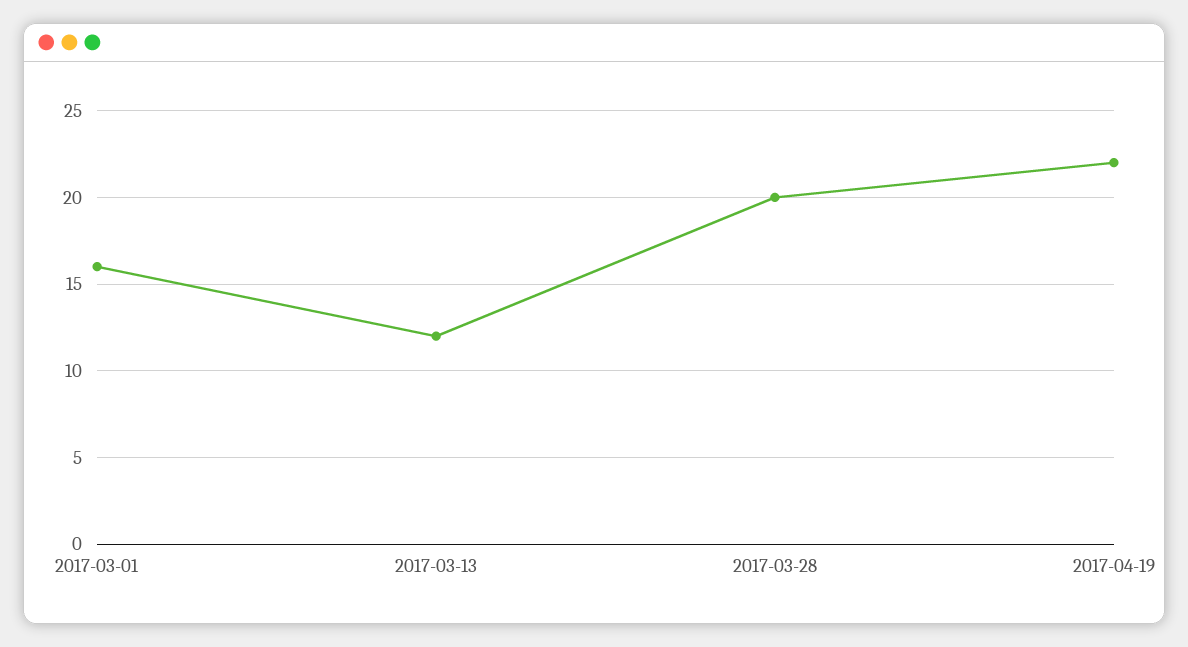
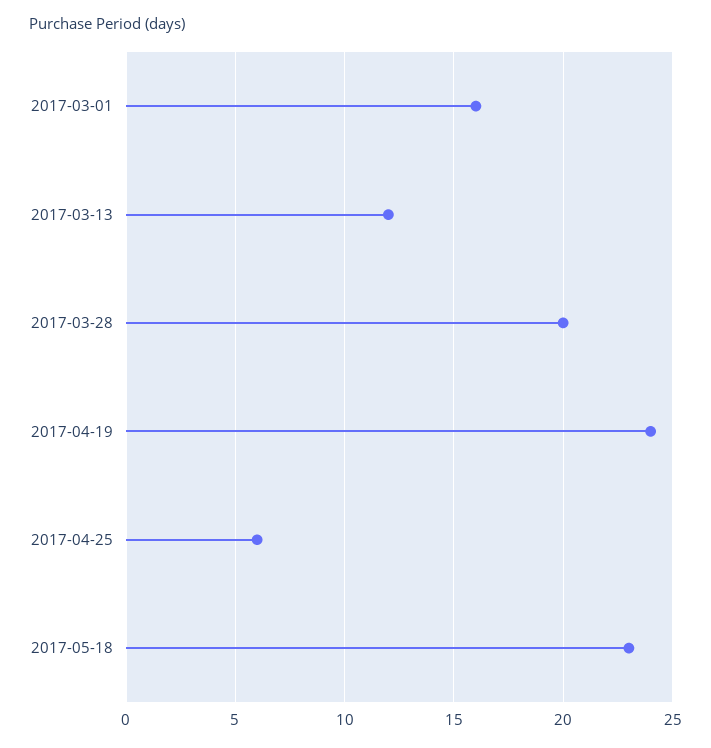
2017-04-19: 22 -> 24
2017-04-25: none -> 6
2017-05-18: none -> 23

